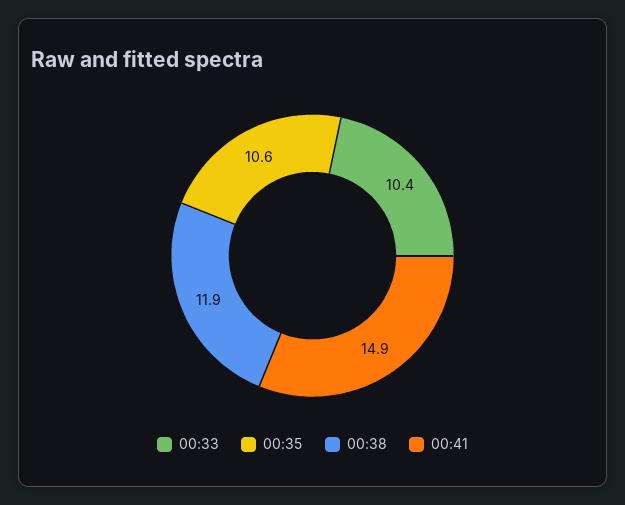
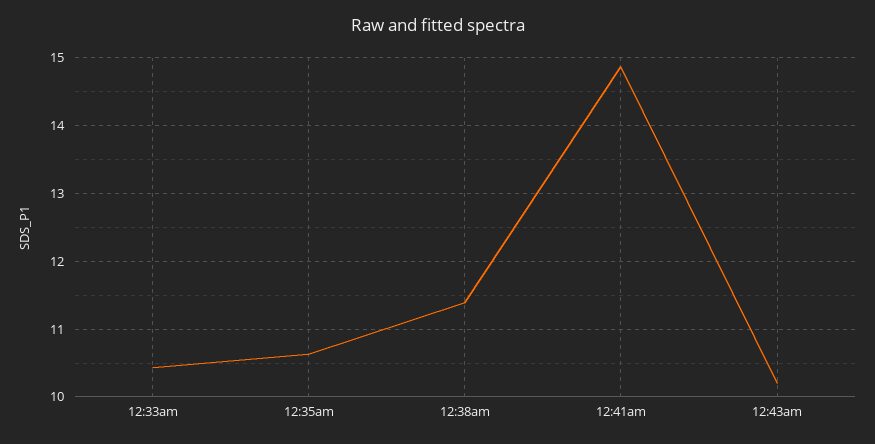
00:38: 11.9 -> 11.4
12:43am: none -> 10.2

